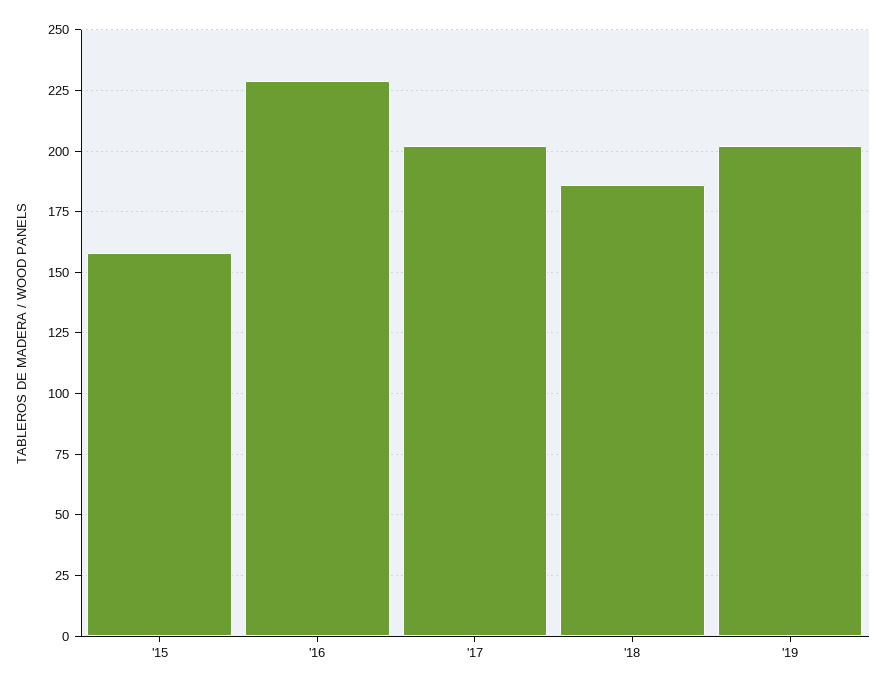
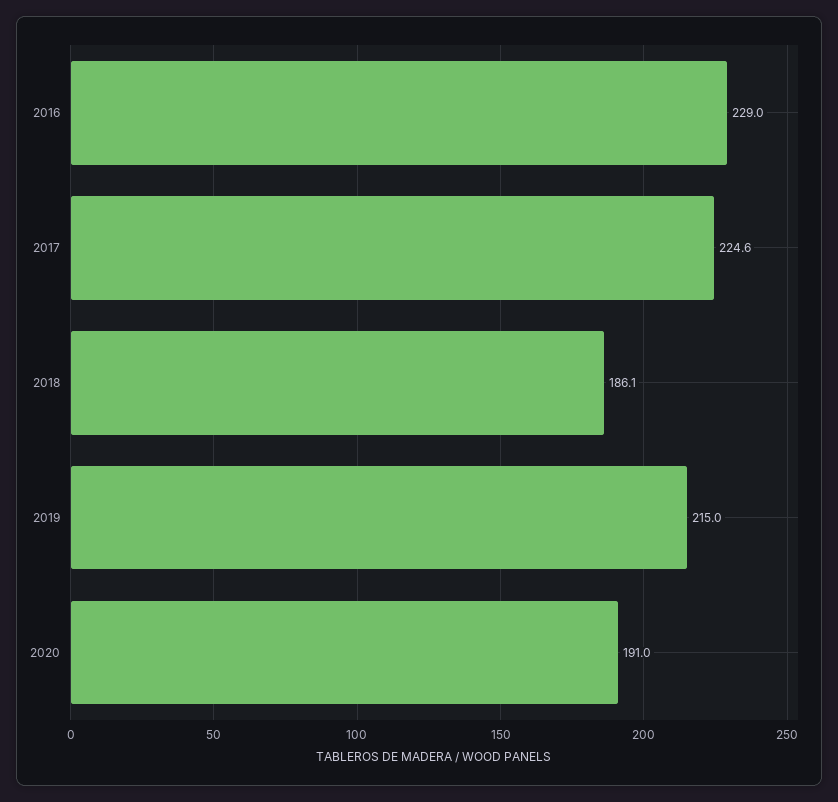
'15: 157.5 -> none
'17: 202.5 -> 224.6
'19: 202.5 -> 215
2020: none -> 191

